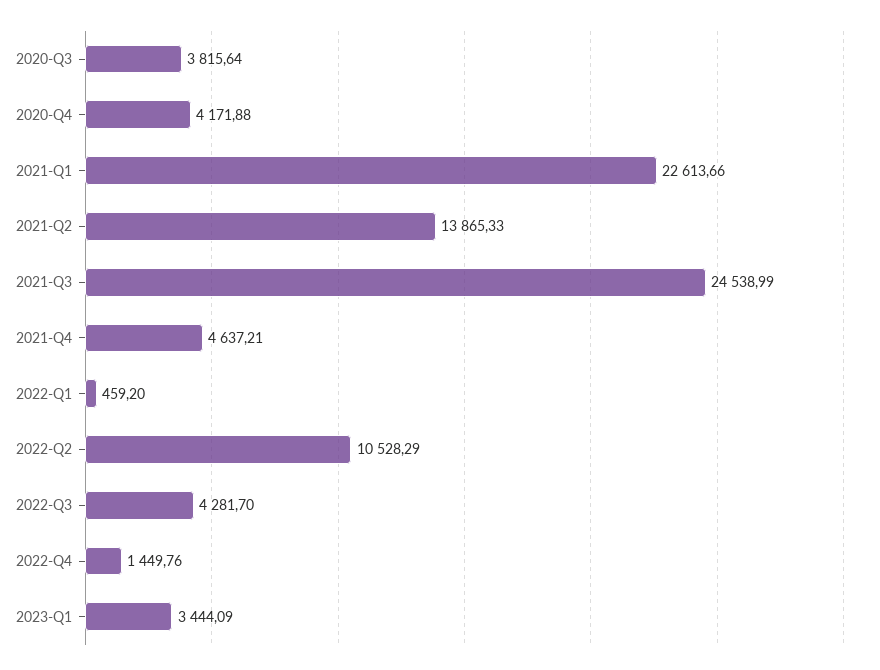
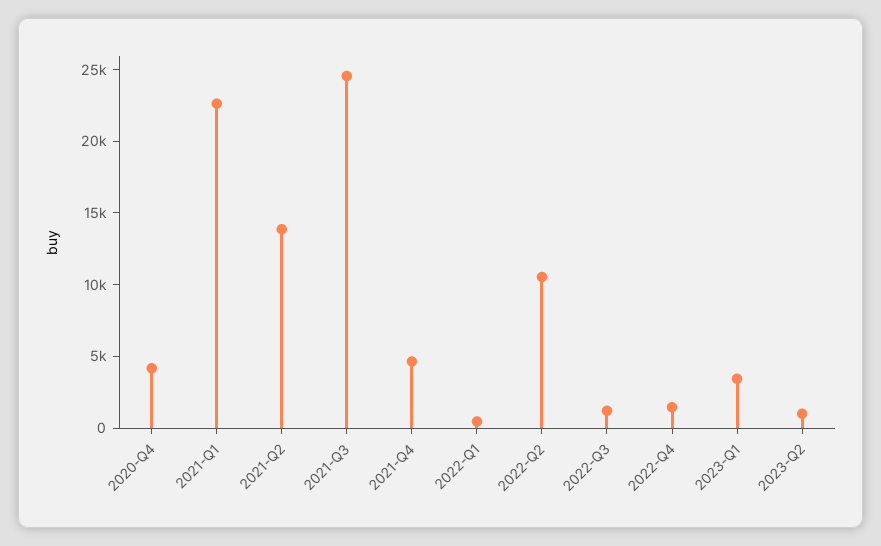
2020-Q3: 3815.64 -> none
2022-Q3: 4281.7 -> 1000
2023-Q2: none -> 1000

